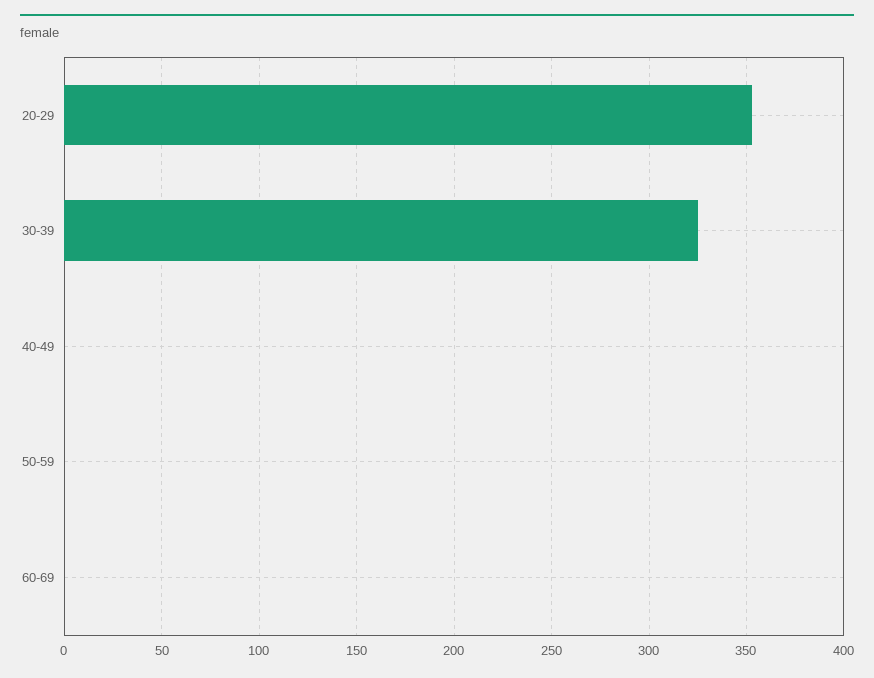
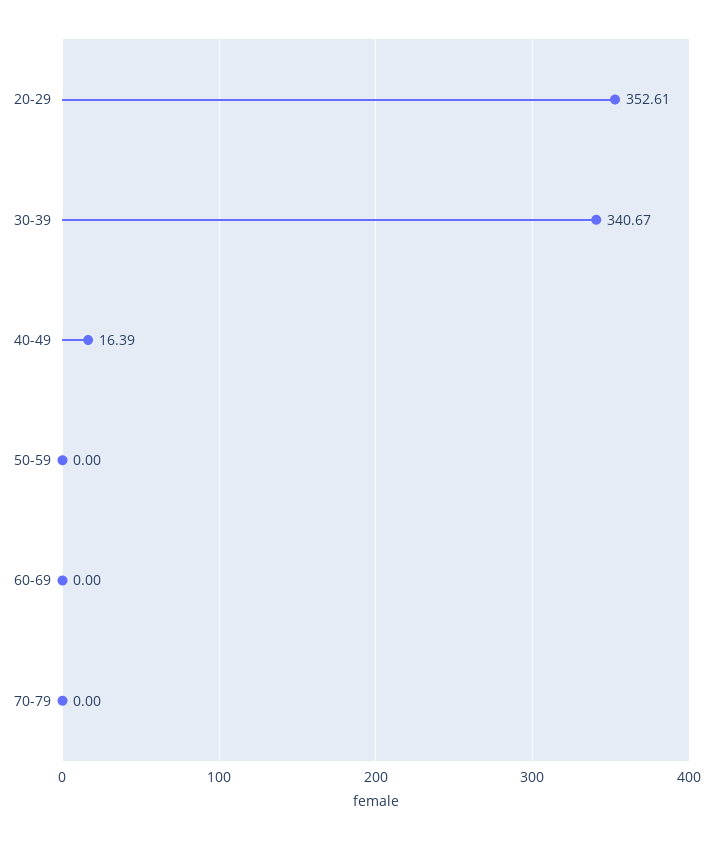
30-39: 325 -> 340.67
40-49: 0 -> 16.39
70-79: none -> 0

